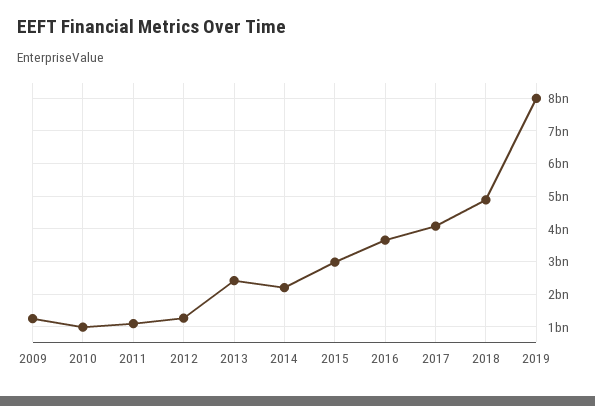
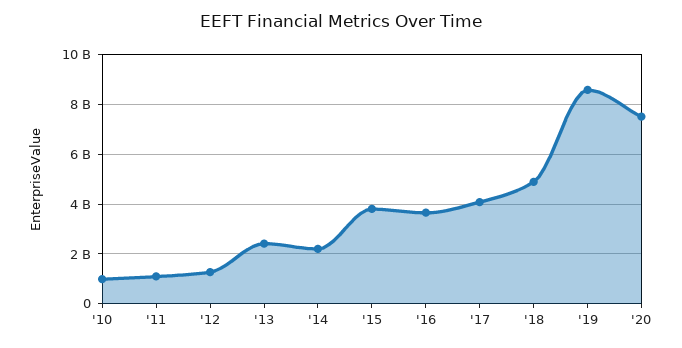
2009: 1200000000 -> none
2015: 3000000000 -> 3750000000
2019: 8000000000 -> 8500000000
'20: none -> 7500000000

